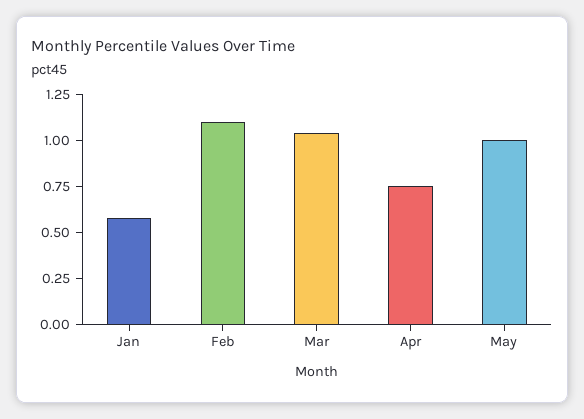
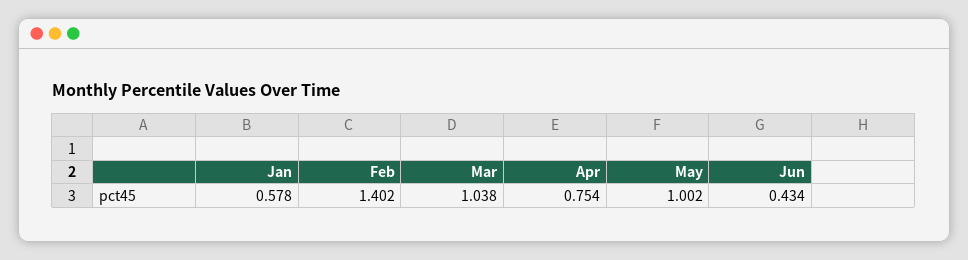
Feb: 1.1 -> 1.402
Jun: none -> 0.434

